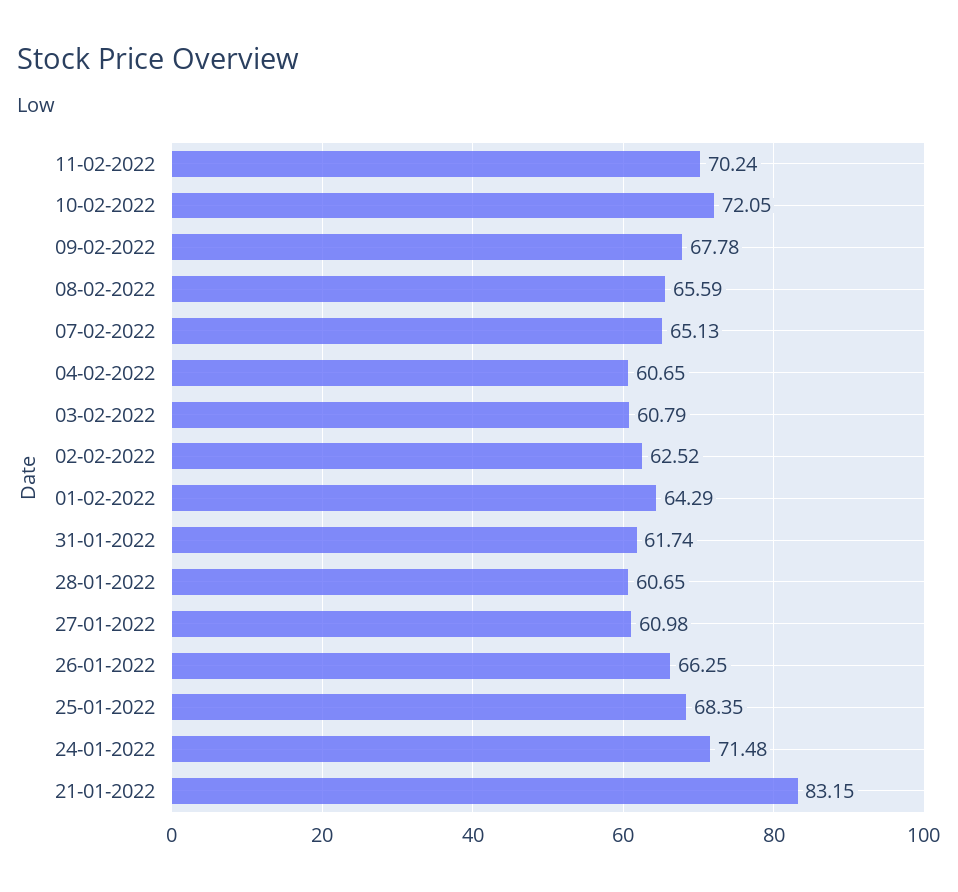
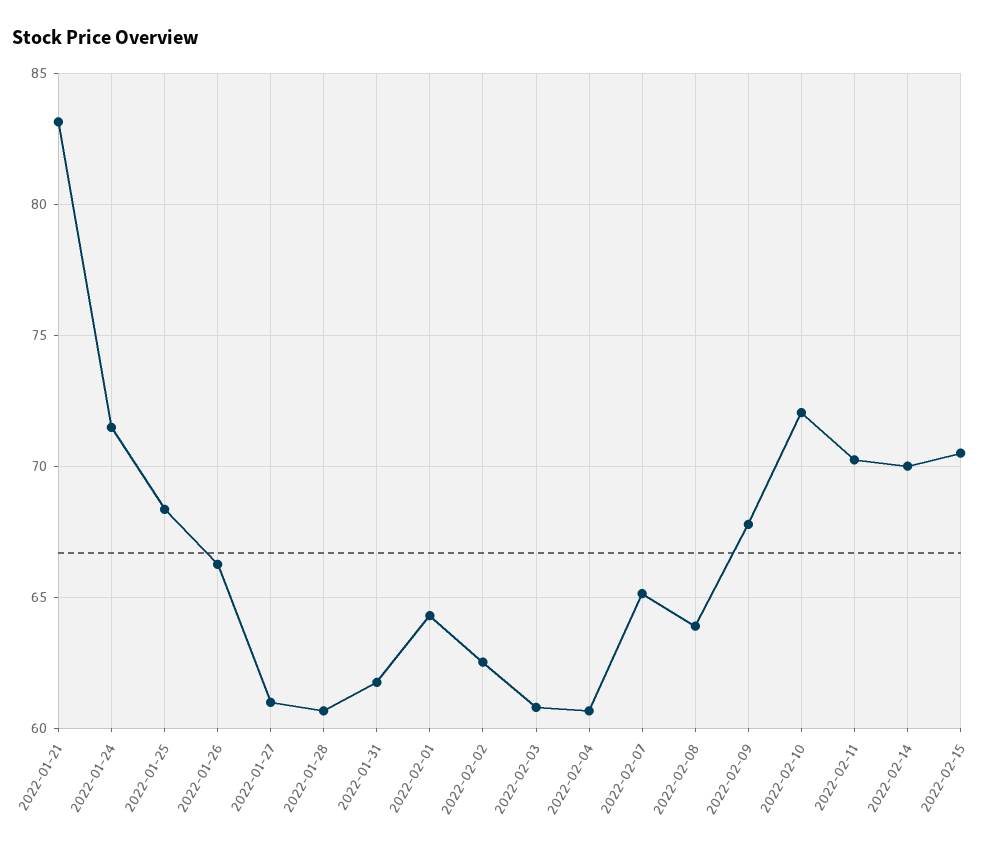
08-02-2022: 65.59 -> 64
2022-02-14: none -> 70
2022-02-15: none -> 70.5

